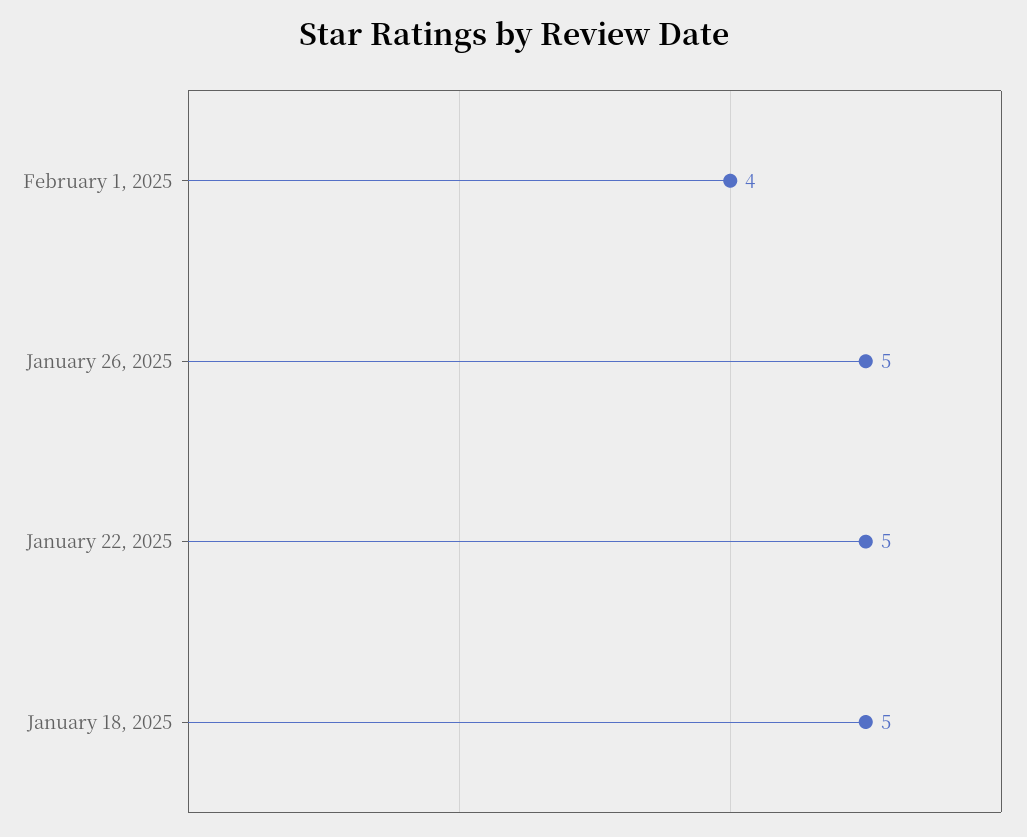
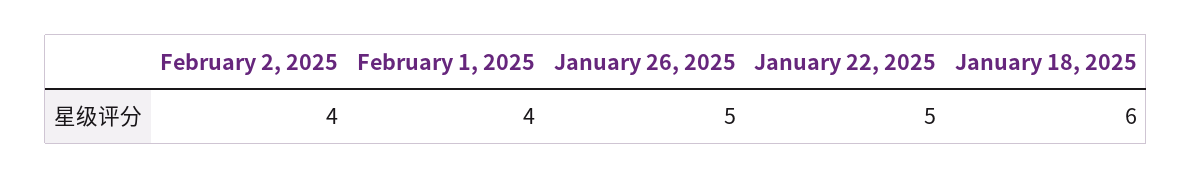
January 18, 2025: 5 -> 6
February 2, 2025: none -> 4

